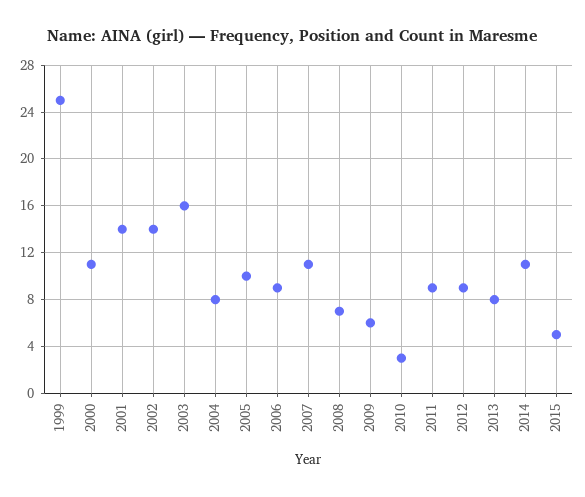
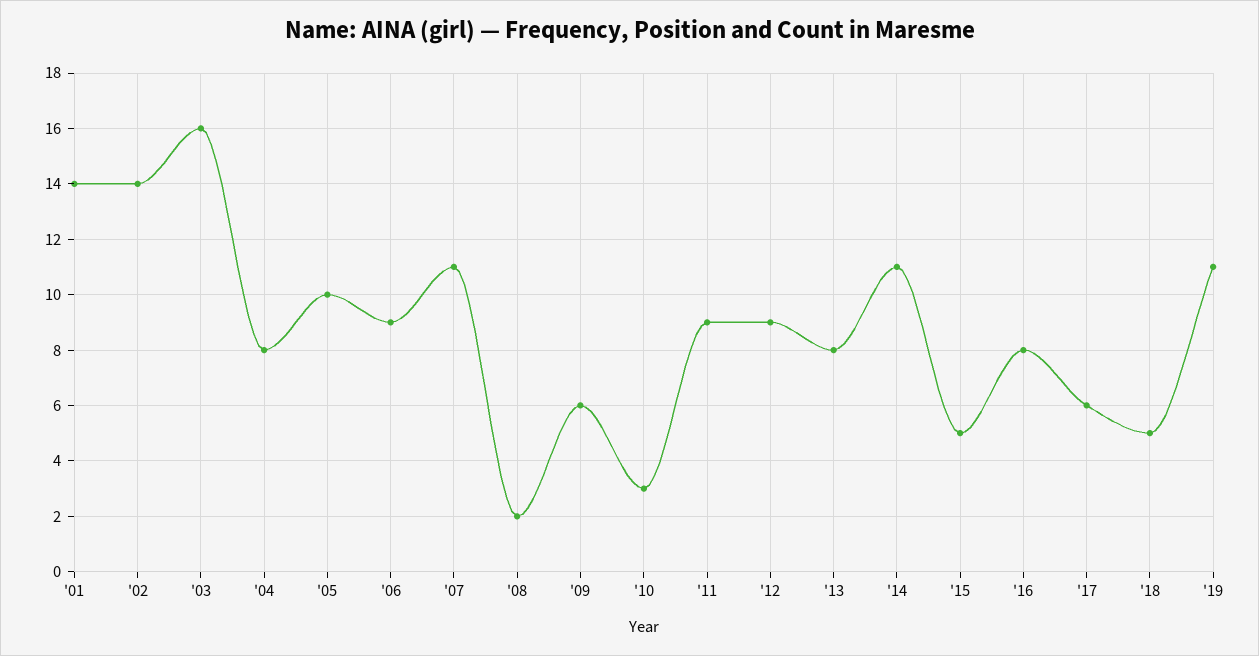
1999: 25 -> none
2000: 11 -> none
2008: 7 -> 2
'16: none -> 8
'17: none -> 6
'18: none -> 5
'19: none -> 11

